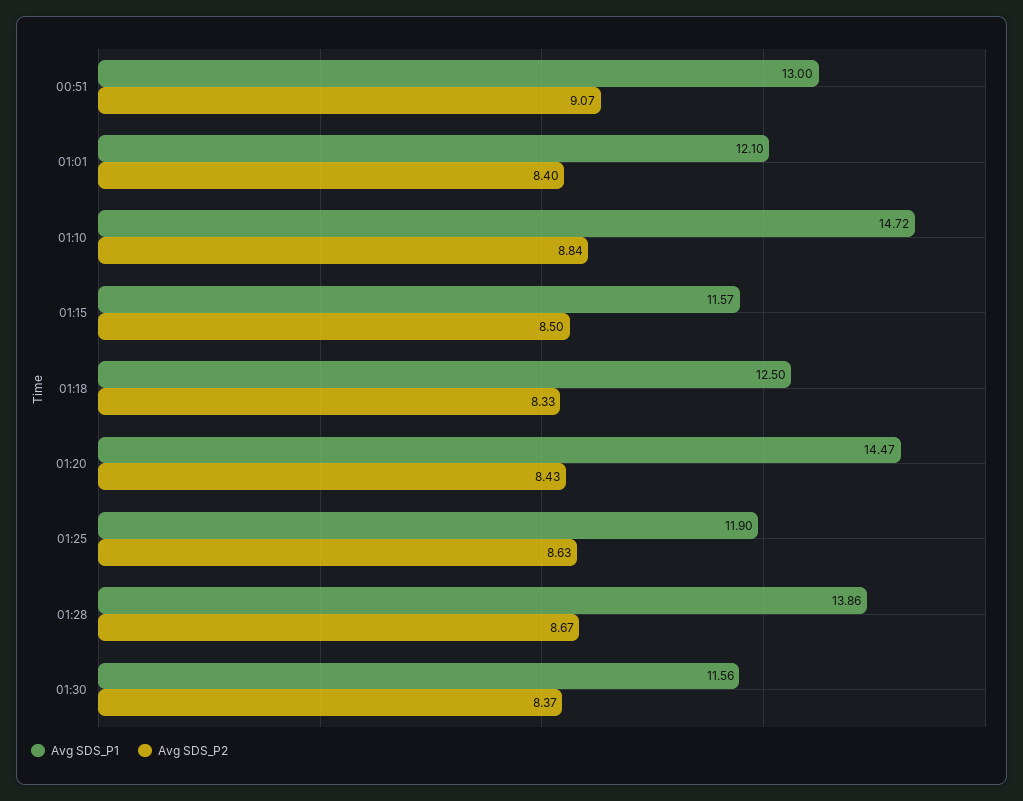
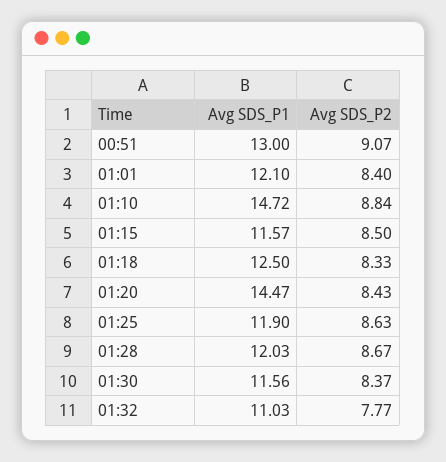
Avg SDS_P1, 01:28: 13.86 -> 12.03
Avg SDS_P1, 01:32: none -> 11.03
Avg SDS_P2, 01:32: none -> 7.77

